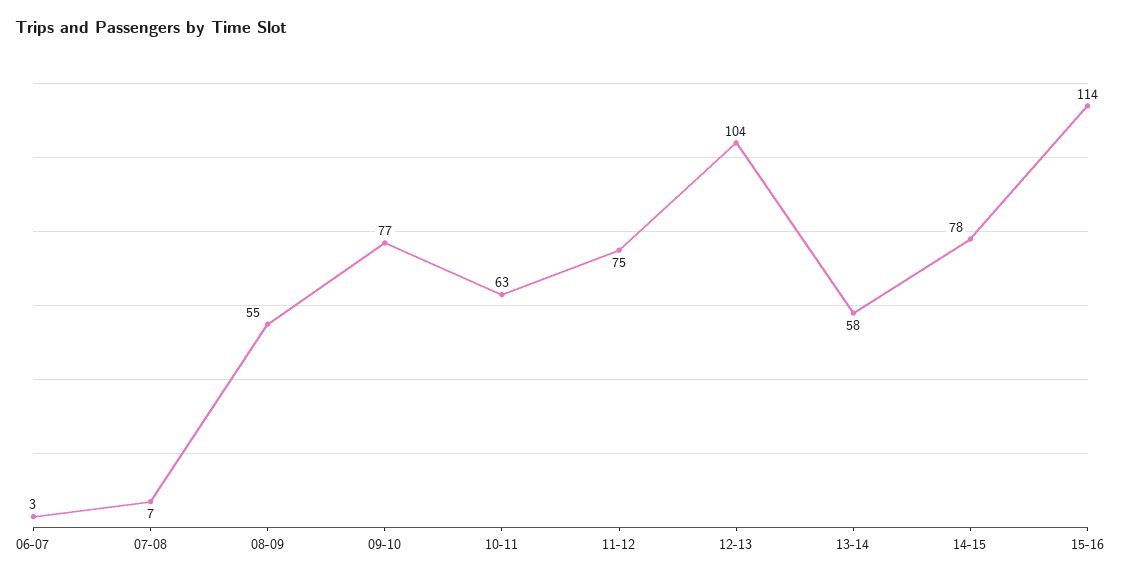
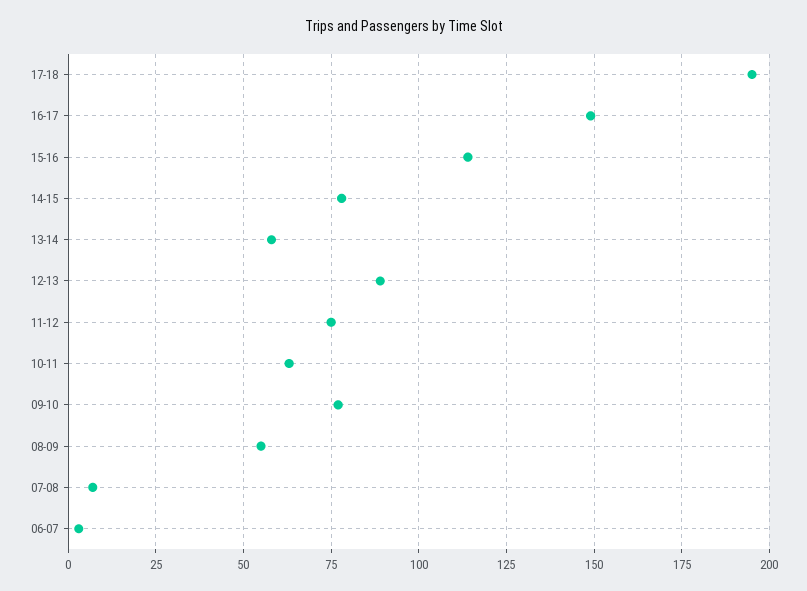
12-13: 104 -> 90
17-18: none -> 195
16-17: none -> 150

